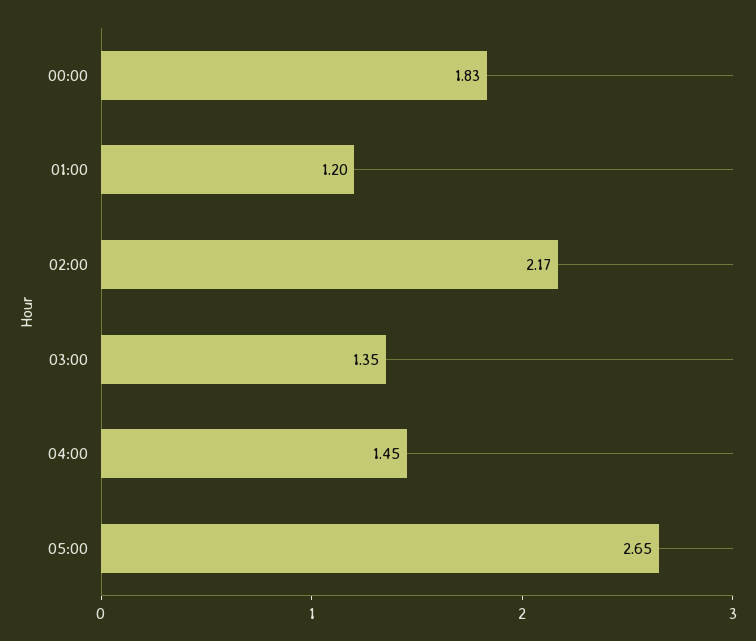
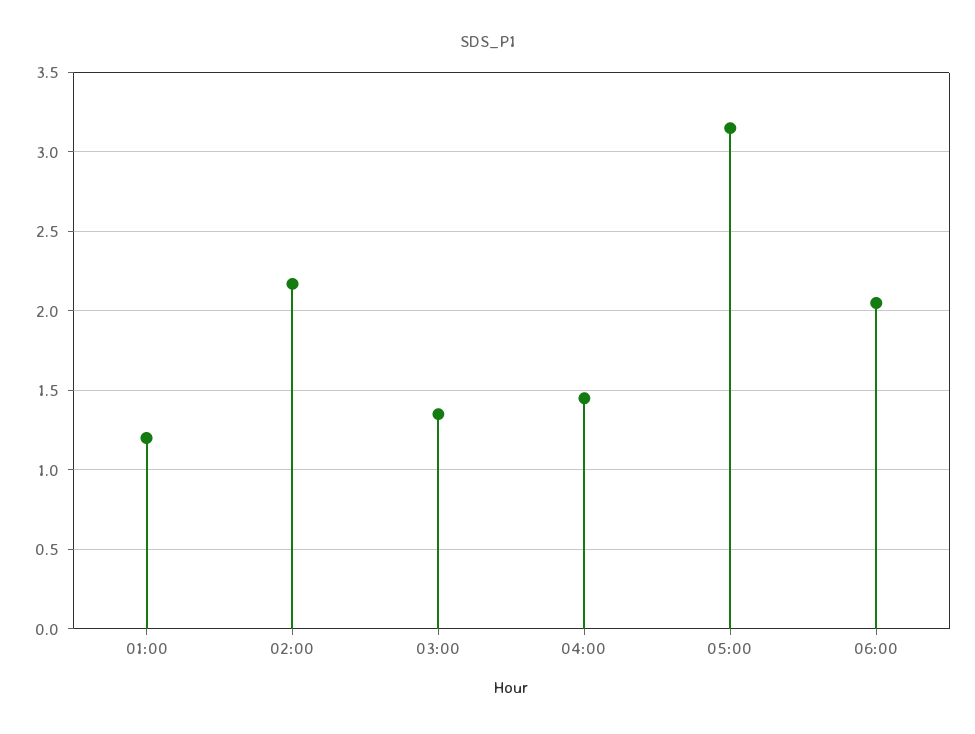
00:00: 1.83 -> none
05:00: 2.65 -> 3.15
06:00: none -> 2.05

